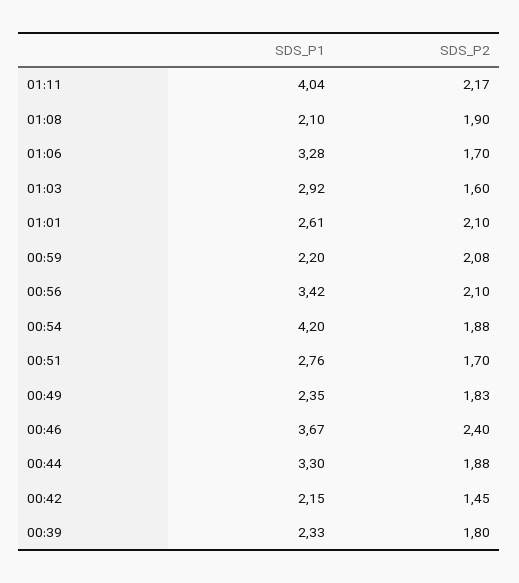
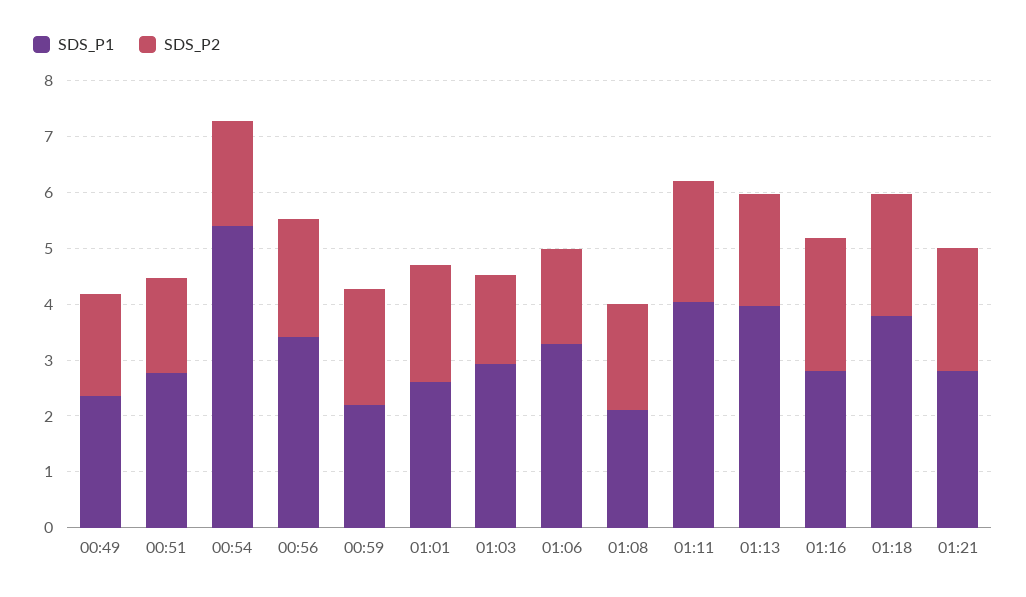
SDS_P1, 00:54: 4.2 -> 5.4
SDS_P1, 00:46: 3.67 -> none
SDS_P2, 00:46: 2.4 -> none
SDS_P1, 00:44: 3.3 -> none
SDS_P2, 00:44: 1.88 -> none
SDS_P1, 00:42: 2.15 -> none
SDS_P2, 00:42: 1.45 -> none
SDS_P1, 00:39: 2.33 -> none
SDS_P2, 00:39: 1.8 -> none
SDS_P1, 01:13: none -> 4
SDS_P2, 01:13: none -> 2
SDS_P1, 01:16: none -> 2.8
SDS_P2, 01:16: none -> 2.4
SDS_P1, 01:18: none -> 3.8
SDS_P2, 01:18: none -> 2.2
SDS_P1, 01:21: none -> 2.8
SDS_P2, 01:21: none -> 2.2

